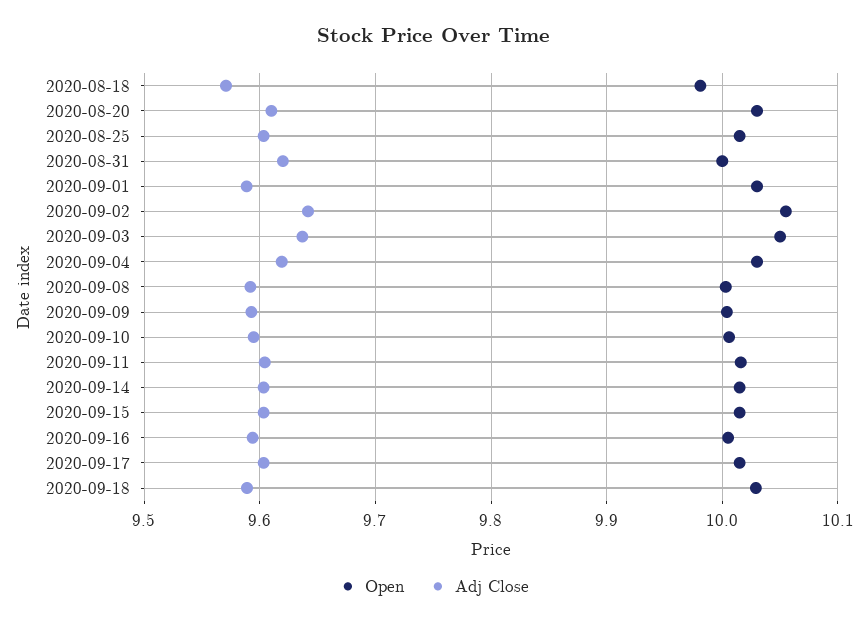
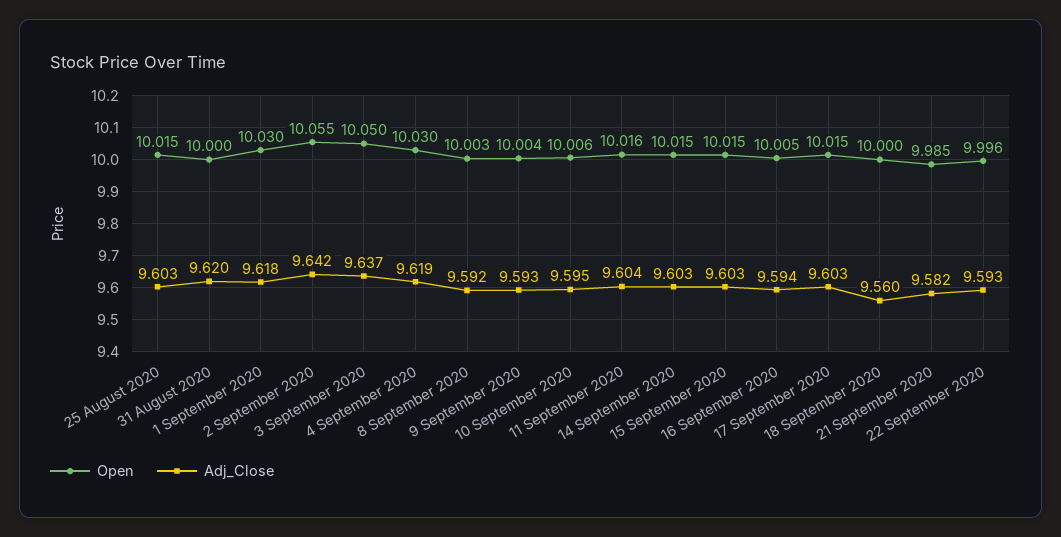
Open, 2020-08-18: 9.98 -> none
Adj Close, 2020-08-18: 9.57 -> none
Open, 2020-08-20: 10.03 -> none
Adj Close, 2020-08-20: 9.61 -> none
Adj Close, 2020-09-01: 9.59 -> 9.618
Open, 2020-09-18: 10.03 -> 10
Adj Close, 2020-09-18: 9.59 -> 9.56
Open, 21 September 2020: none -> 9.985
Adj Close, 21 September 2020: none -> 9.582
Open, 22 September 2020: none -> 9.996
Adj Close, 22 September 2020: none -> 9.593

